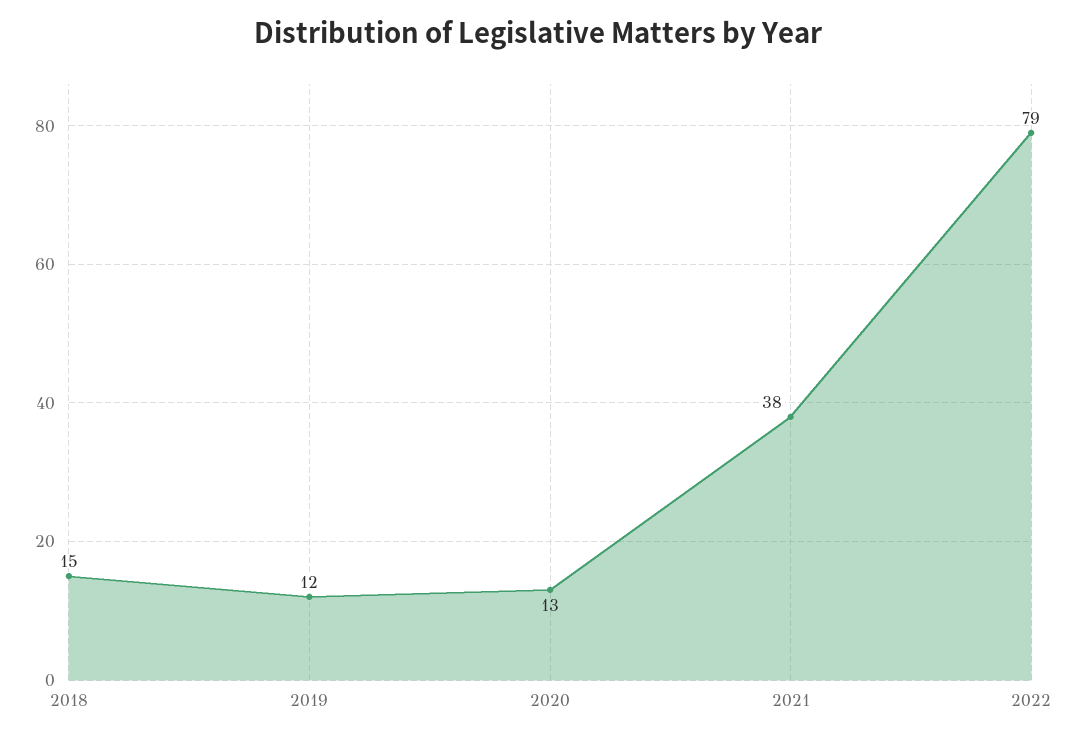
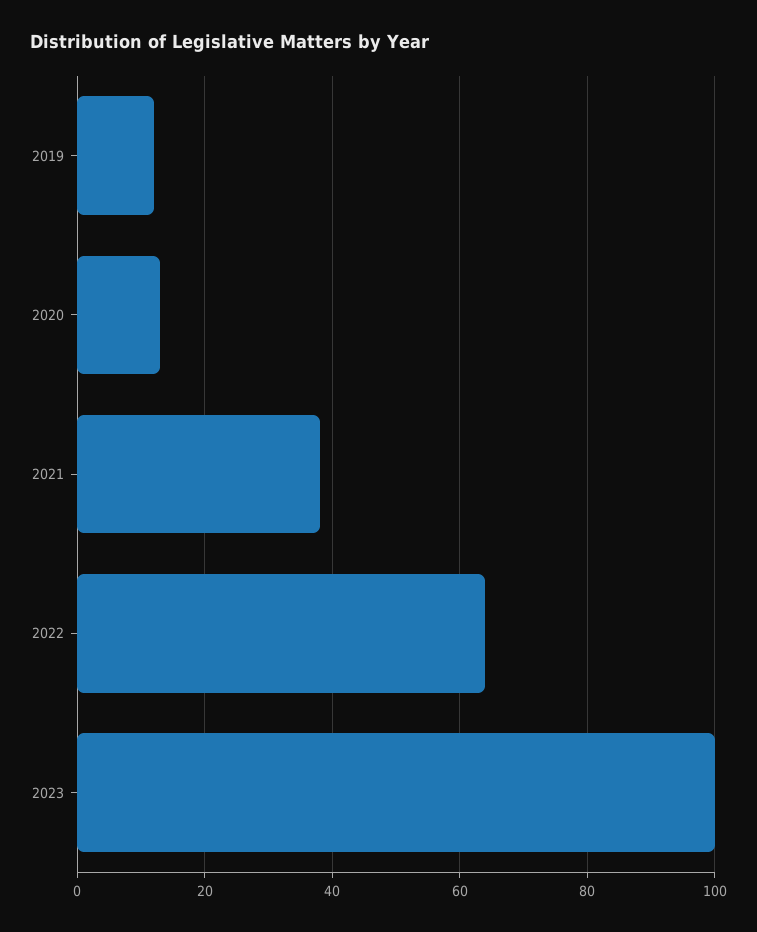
2018: 15 -> none
2022: 79 -> 65
2023: none -> 100

